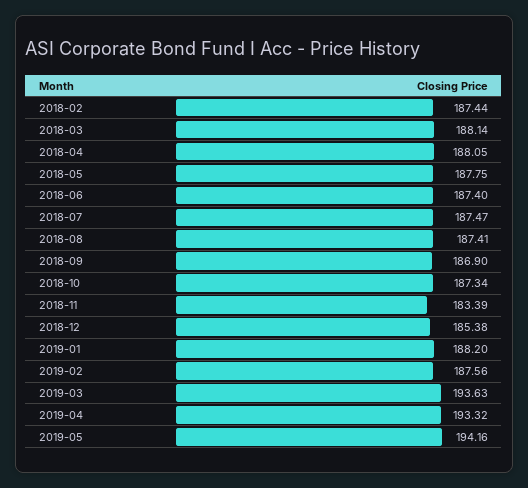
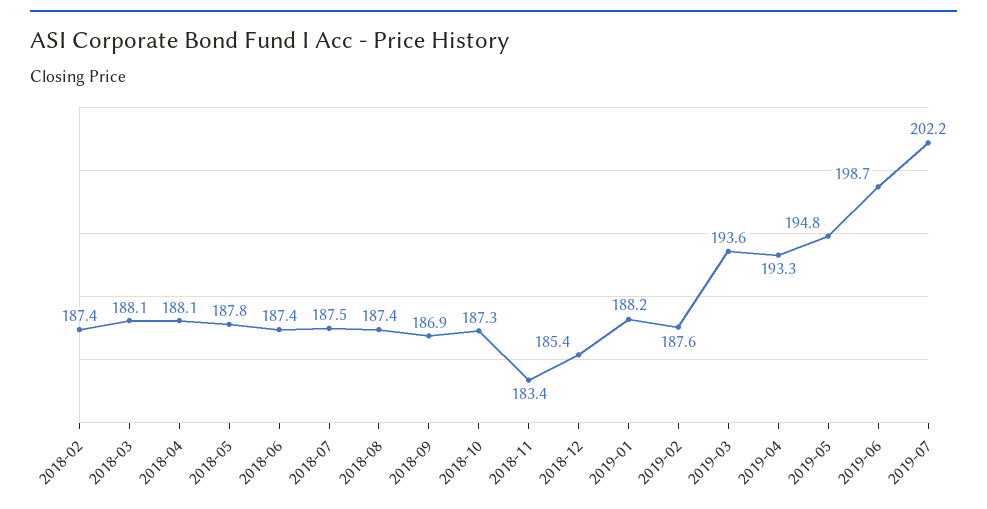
2019-05: 194.16 -> 194.8
2019-06: none -> 198.7
2019-07: none -> 202.2

